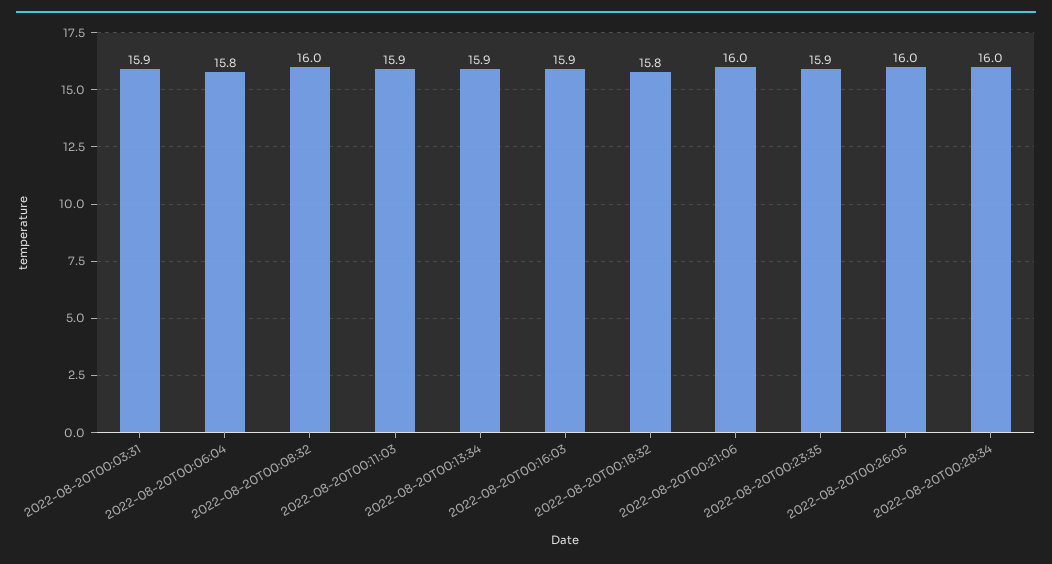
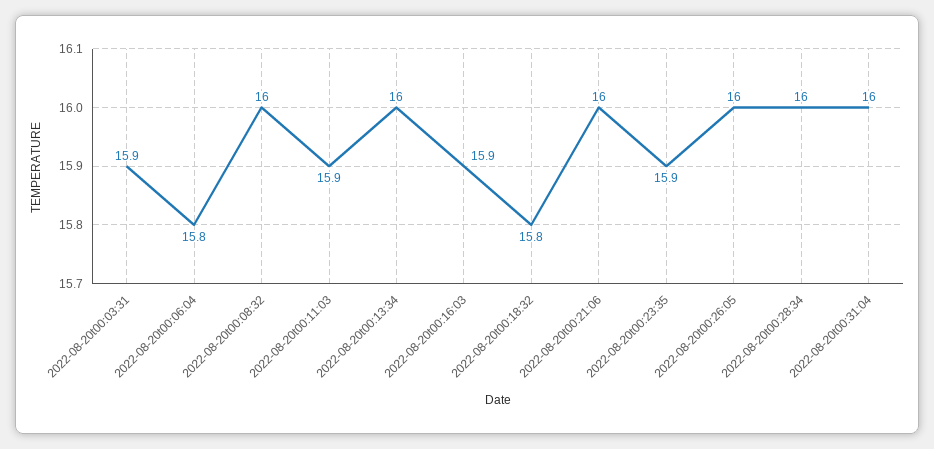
2022-08-20T00:13:34: 15.9 -> 16
2022-08-20t00:31:04: none -> 16

